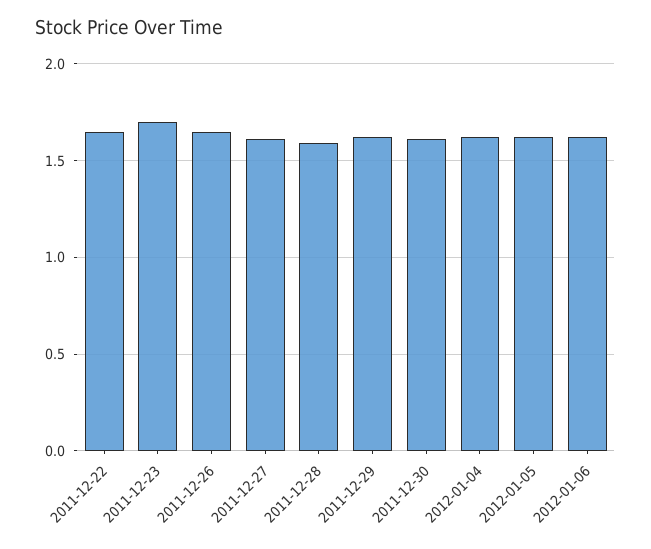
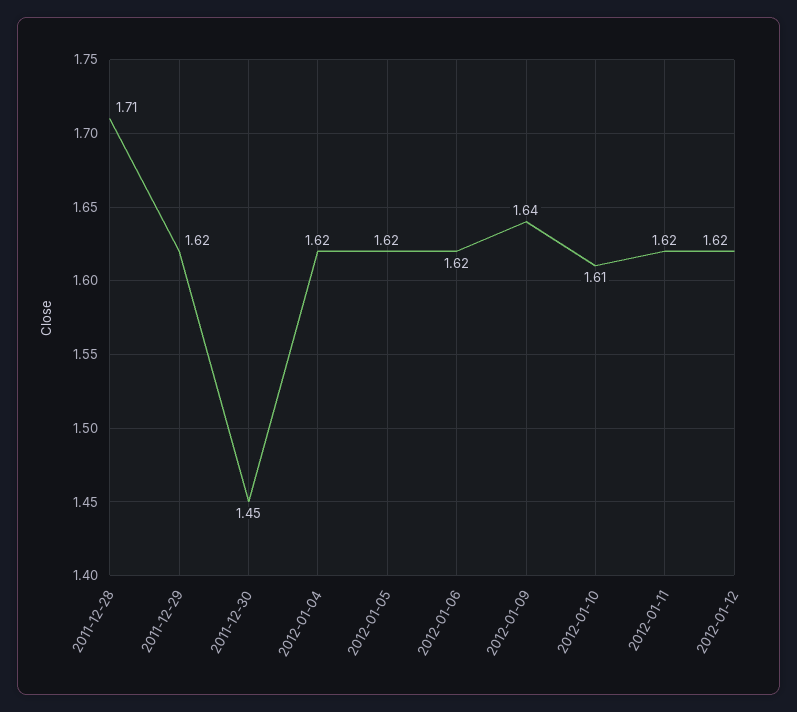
2011-12-22: 1.65 -> none
2011-12-23: 1.7 -> none
2011-12-26: 1.65 -> none
2011-12-27: 1.6 -> none
2011-12-28: 1.6 -> 1.71
2011-12-30: 1.6 -> 1.45
2012-01-09: none -> 1.64
2012-01-10: none -> 1.61
2012-01-11: none -> 1.62
2012-01-12: none -> 1.62

